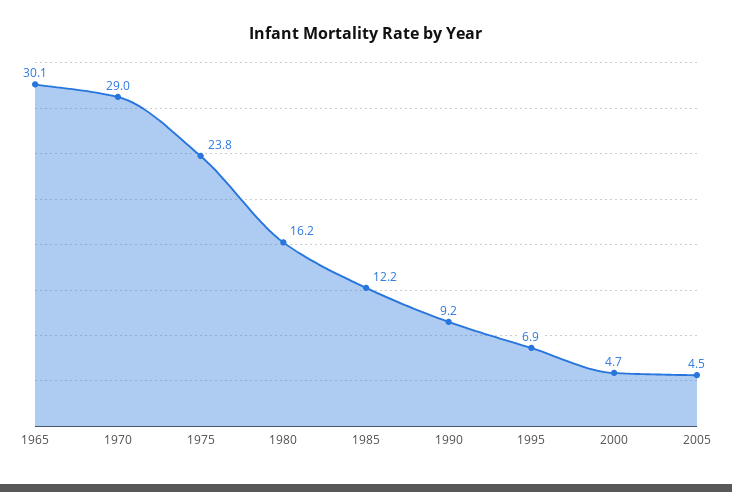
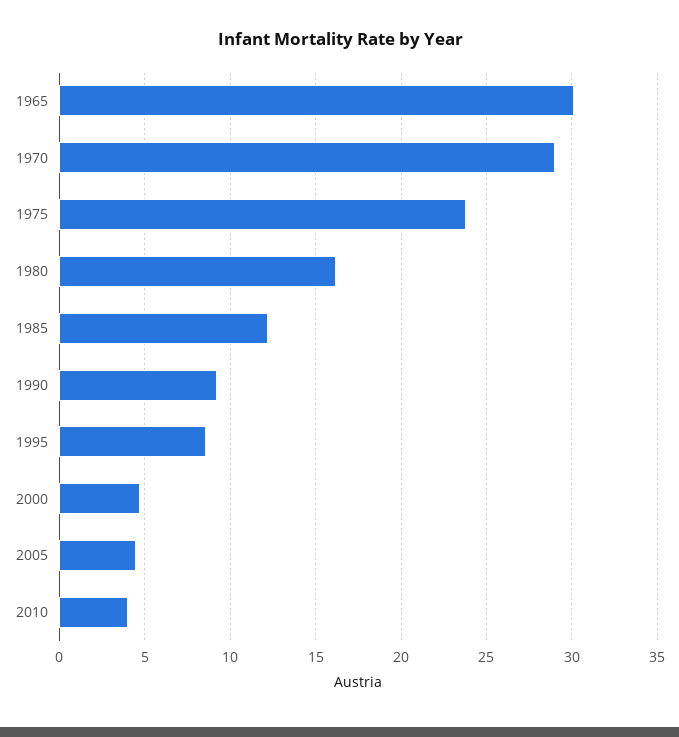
1995: 6.9 -> 8.5
2010: none -> 4

